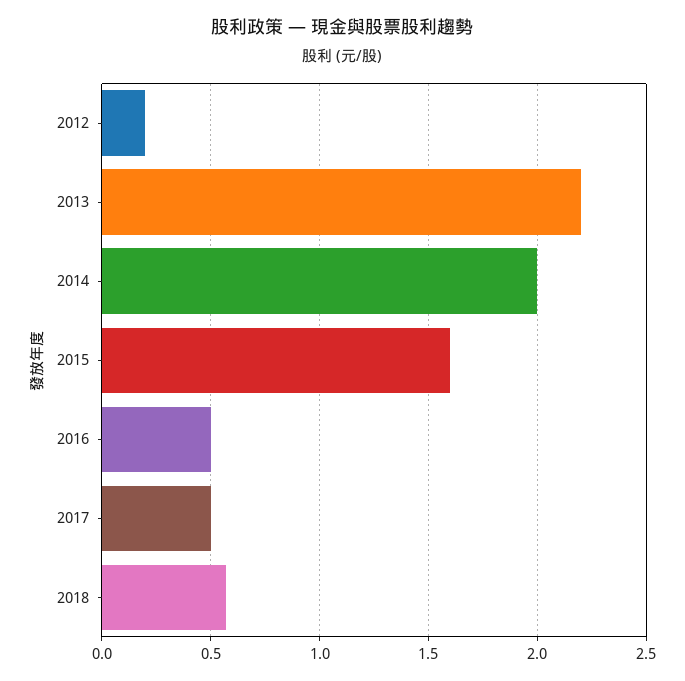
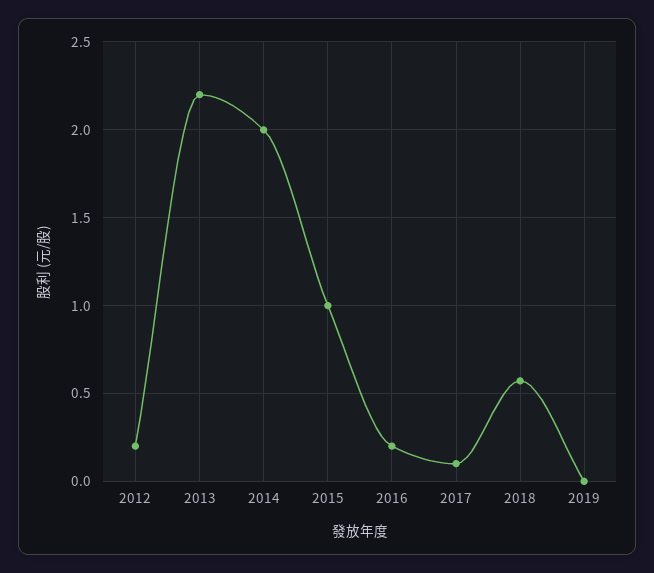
2015: 1.6 -> 1
2016: 0.5 -> 0.2
2017: 0.5 -> 0.1
2019: none -> 0

